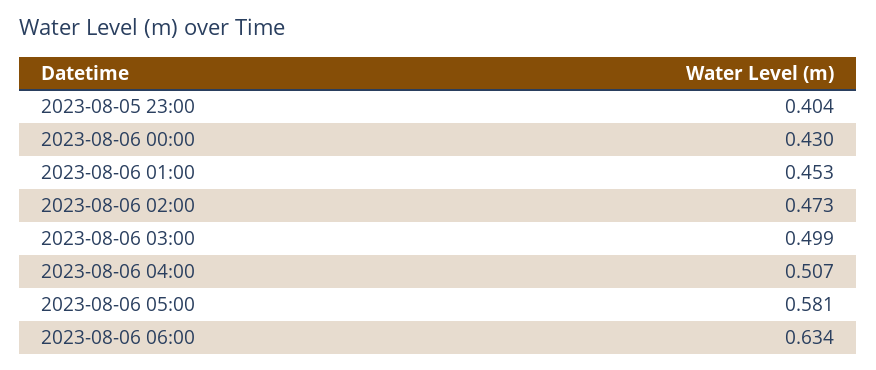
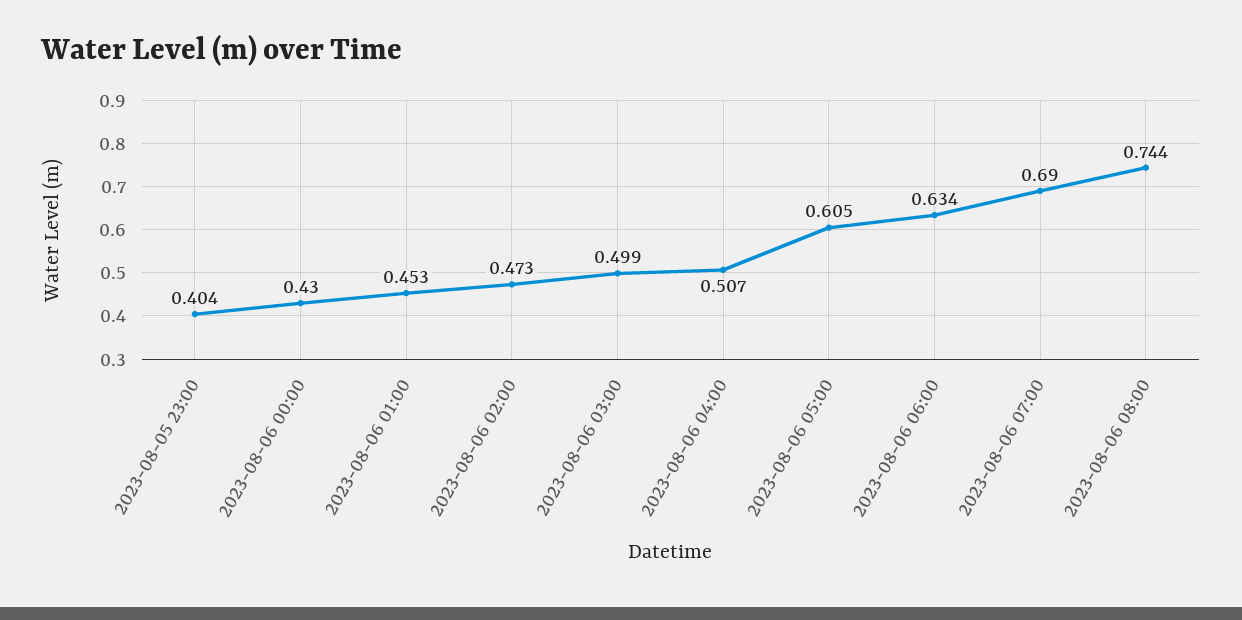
2023-08-06 05:00: 0.581 -> 0.605
2023-08-06 07:00: none -> 0.69
2023-08-06 08:00: none -> 0.744

